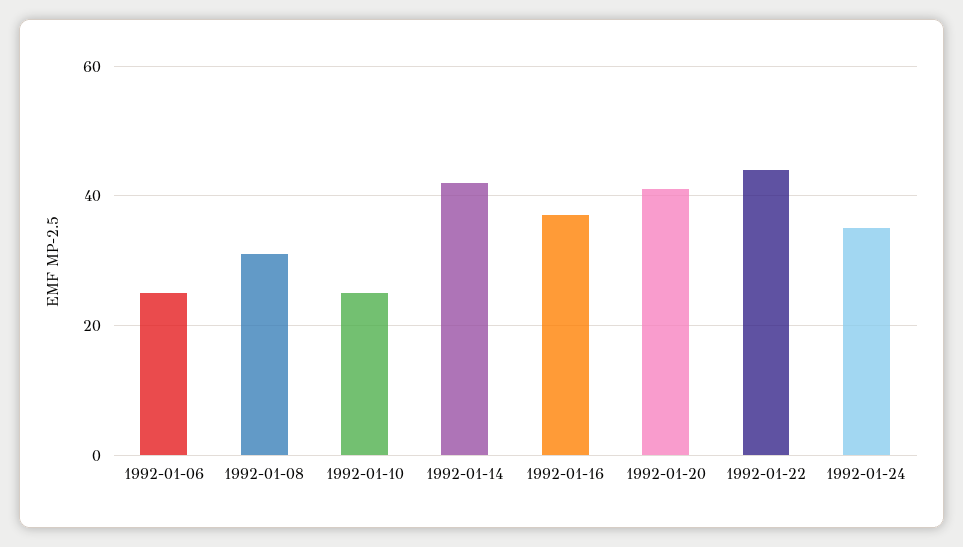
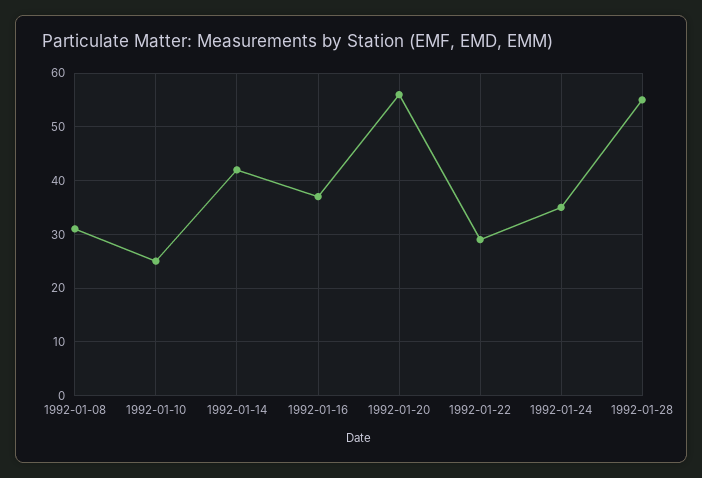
1992-01-06: 25 -> none
1992-01-20: 40 -> 55
1992-01-22: 45 -> 30
1992-01-28: none -> 55

